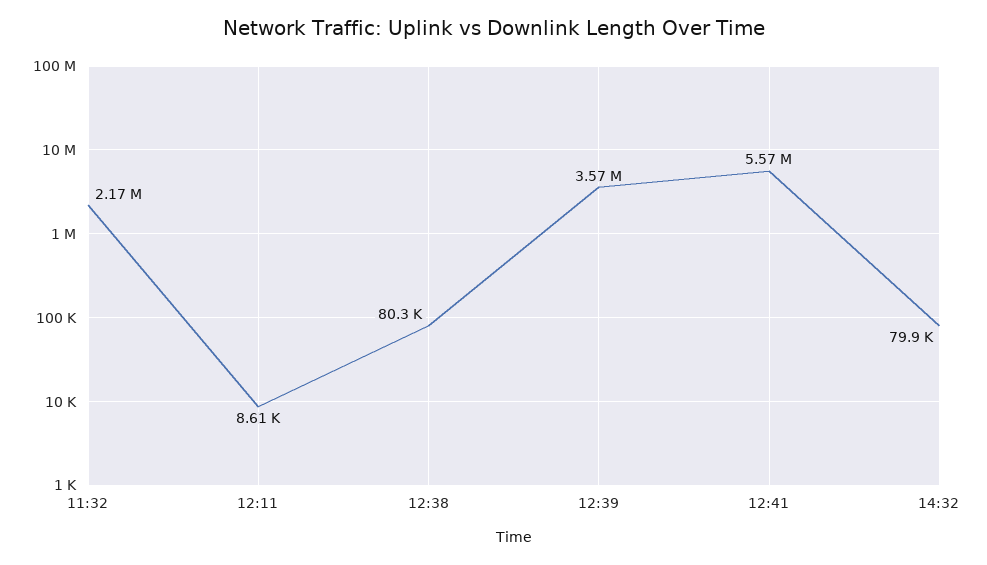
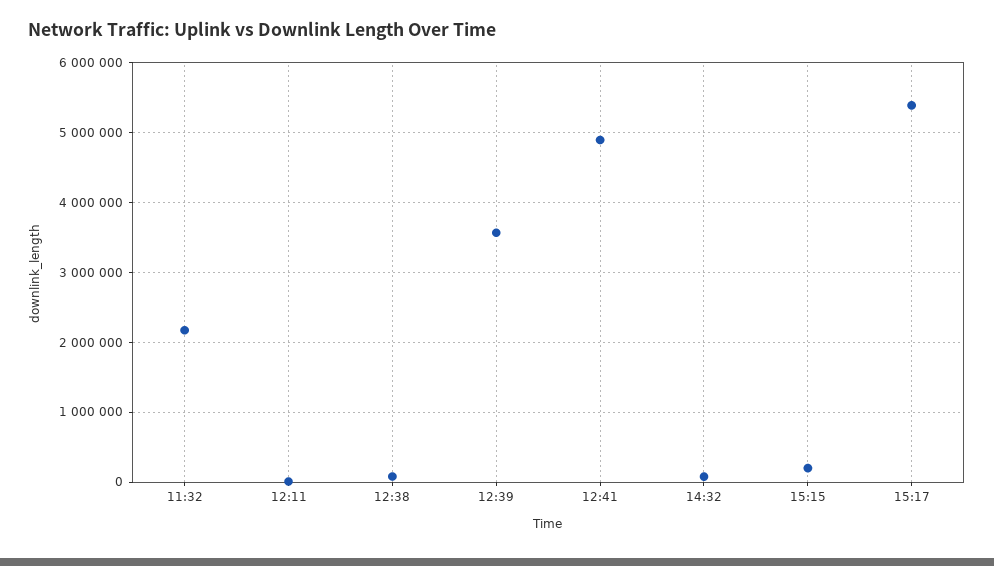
12:41: 5570000 -> 4900000
15:15: none -> 200000
15:17: none -> 5400000

